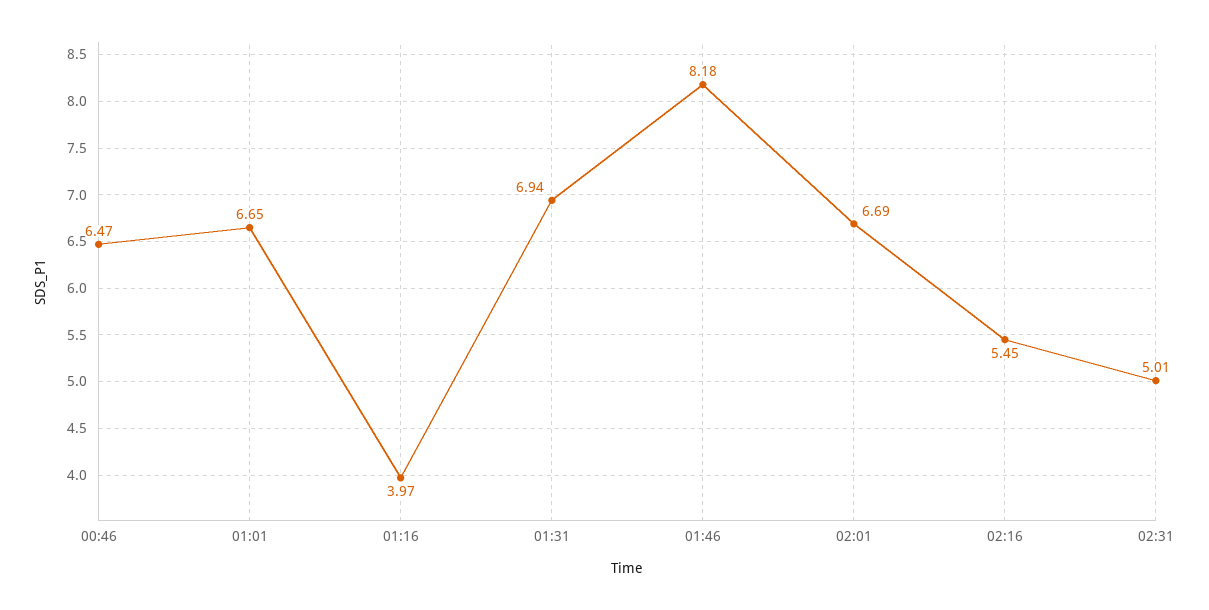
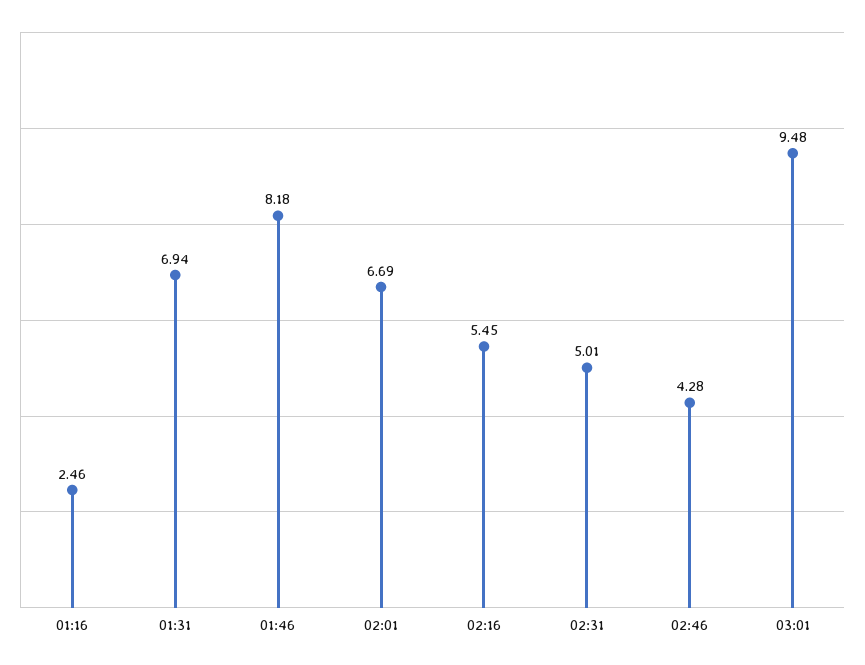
00:46: 6.47 -> none
01:01: 6.65 -> none
01:16: 3.97 -> 2.46
02:46: none -> 4.28
03:01: none -> 9.48

